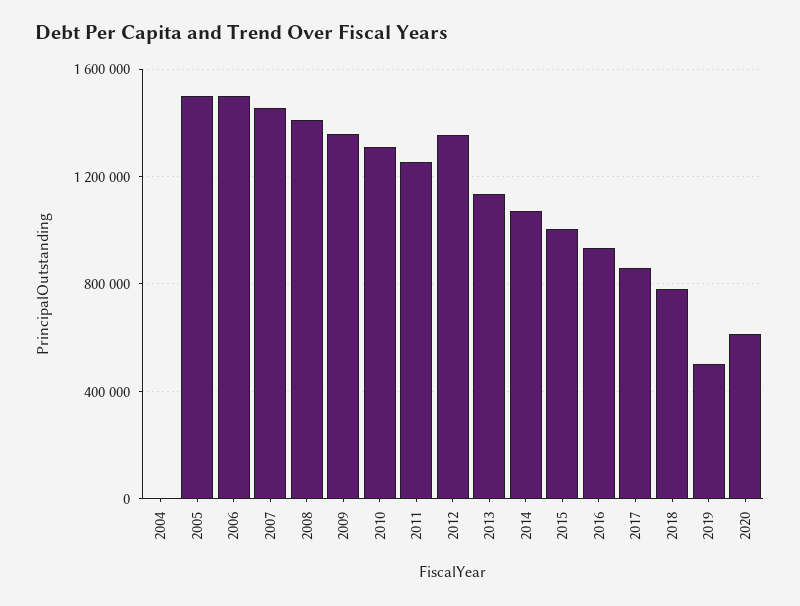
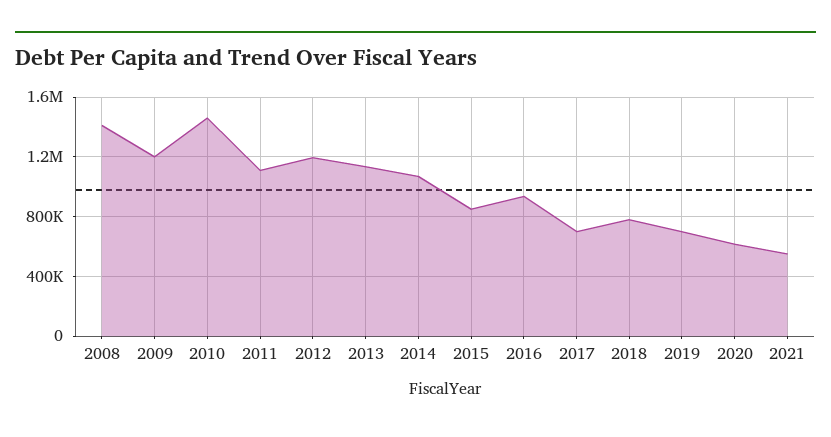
2004: 0 -> none
2005: 1500000 -> none
2006: 1500000 -> none
2007: 1450000 -> none
2009: 1350000 -> 1200000
2010: 1300000 -> 1450000
2011: 1250000 -> 1100000
2012: 1350000 -> 1200000
2015: 1000000 -> 850000
2017: 850000 -> 700000
2019: 500000 -> 700000
2021: none -> 550000

